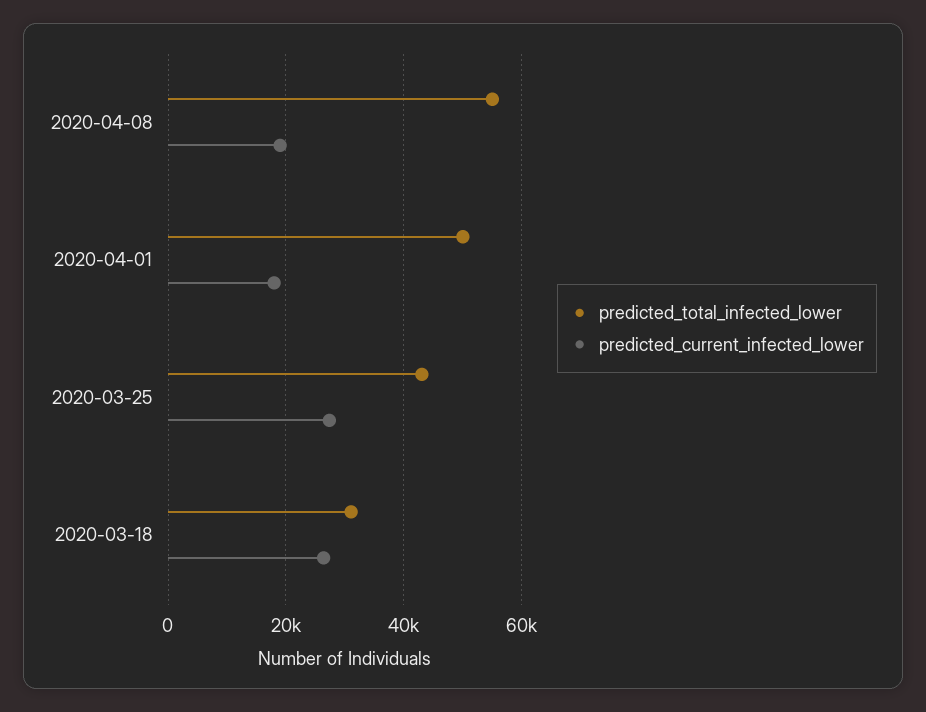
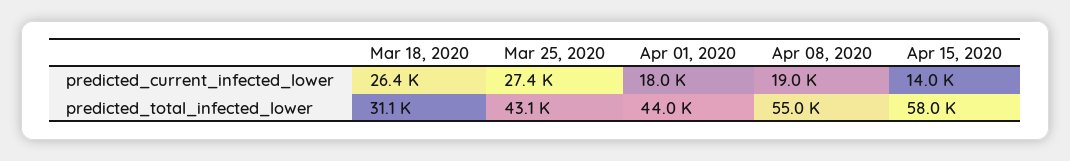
predicted_total_infected_lower, 2020-04-01: 50000 -> 44000
predicted_current_infected_lower, Apr 15, 2020: none -> 14000
predicted_total_infected_lower, Apr 15, 2020: none -> 58000

